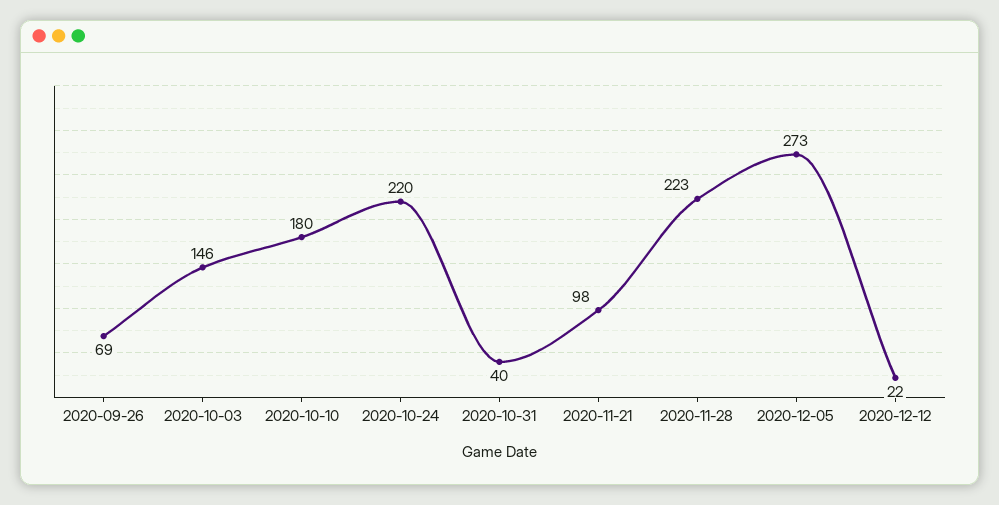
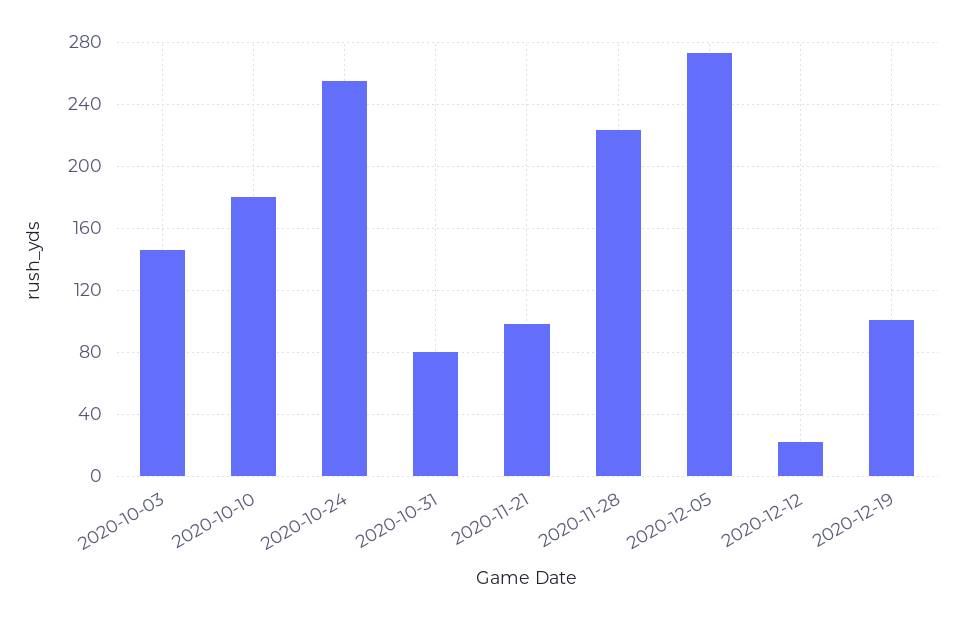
2020-09-26: 69 -> none
2020-10-24: 220 -> 255
2020-10-31: 40 -> 80
2020-12-19: none -> 100

